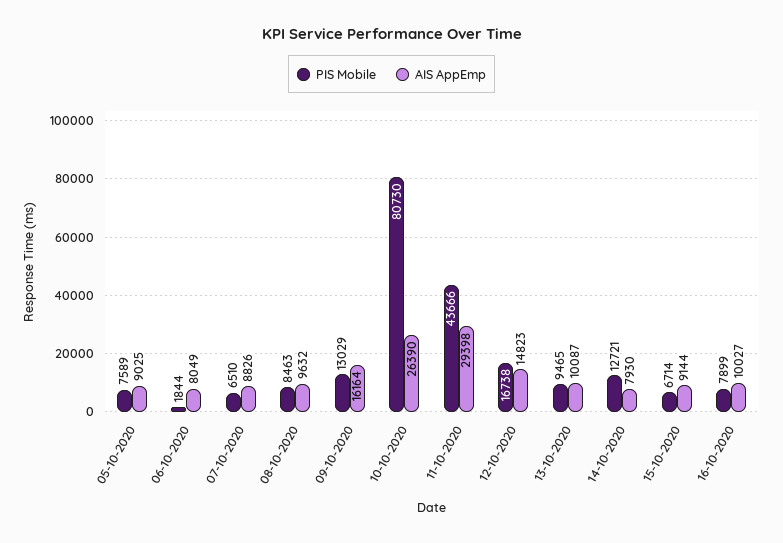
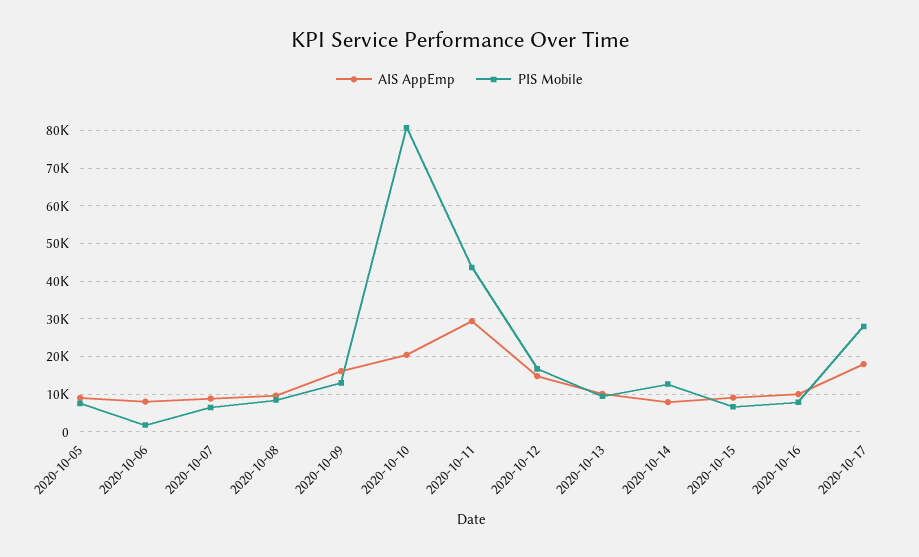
AIS AppEmp, 10-10-2020: 26390 -> 20000
AIS AppEmp, 2020-10-17: none -> 18000
PIS Mobile, 2020-10-17: none -> 28000

